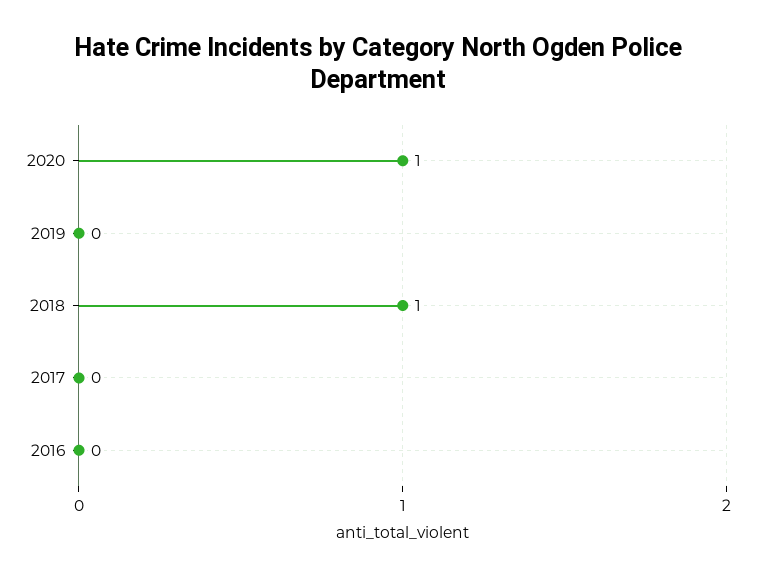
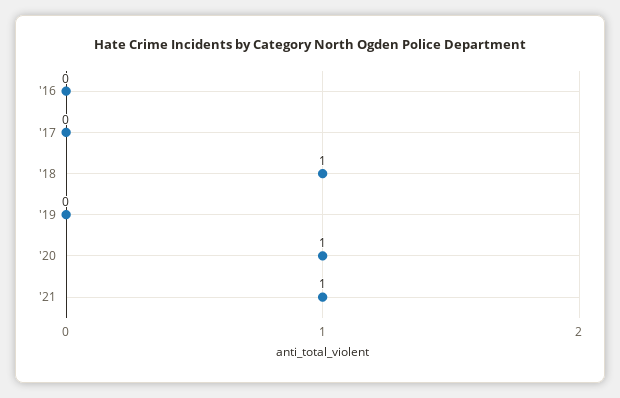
'21: none -> 1

